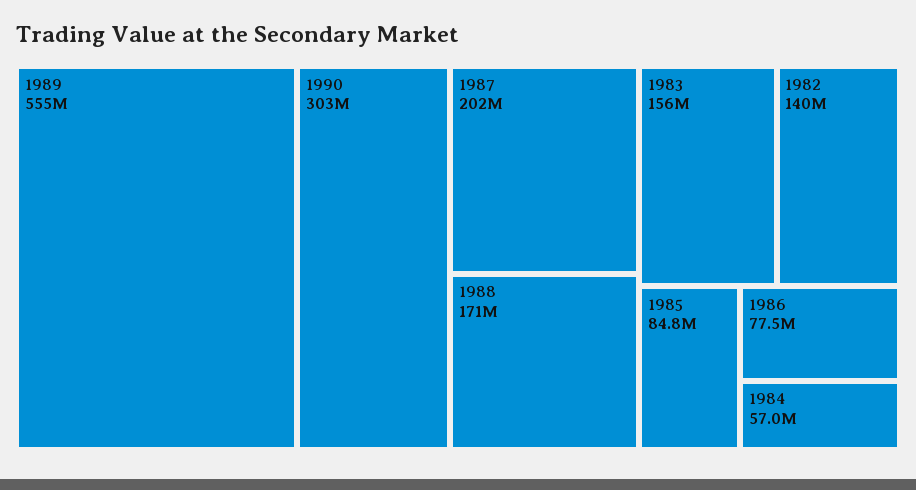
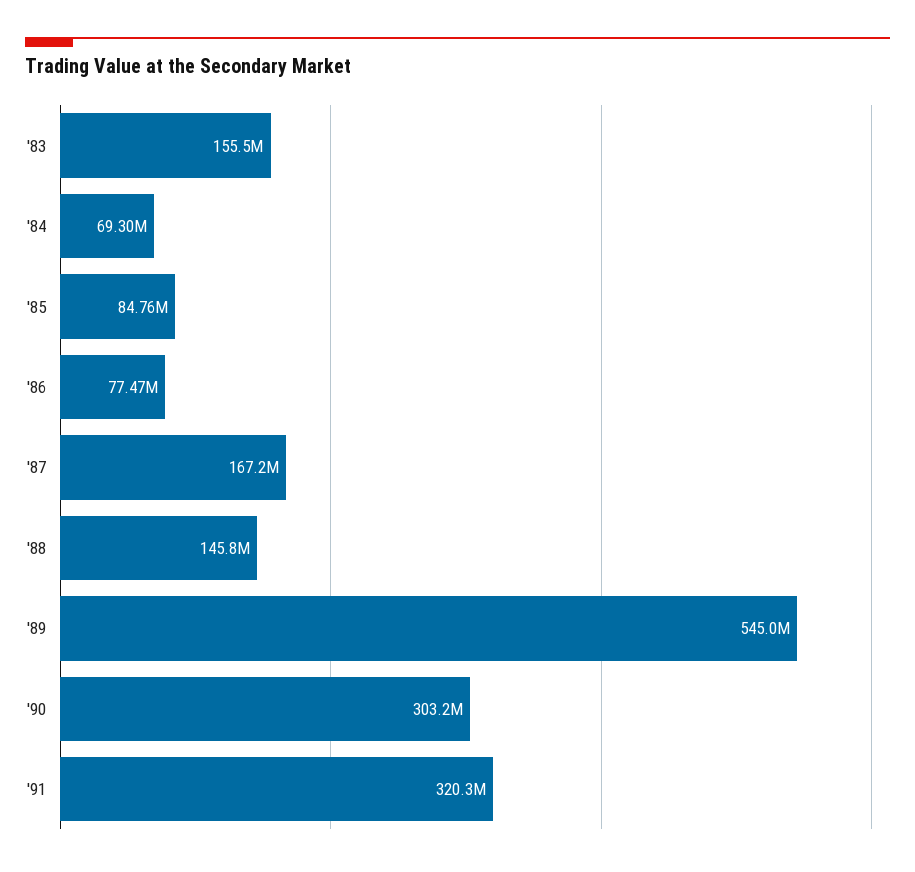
1989: 555000000 -> 545000000
1987: 202000000 -> 167200000
1988: 171000000 -> 145800000
1982: 140000000 -> none
1984: 57000000 -> 69300000
'91: none -> 320300000

